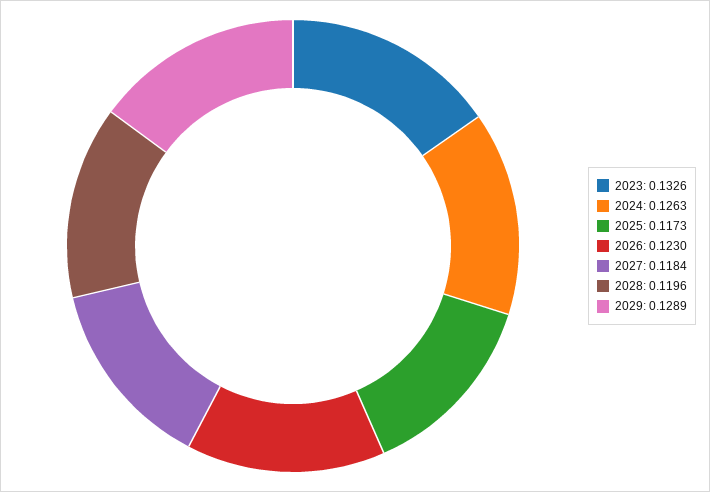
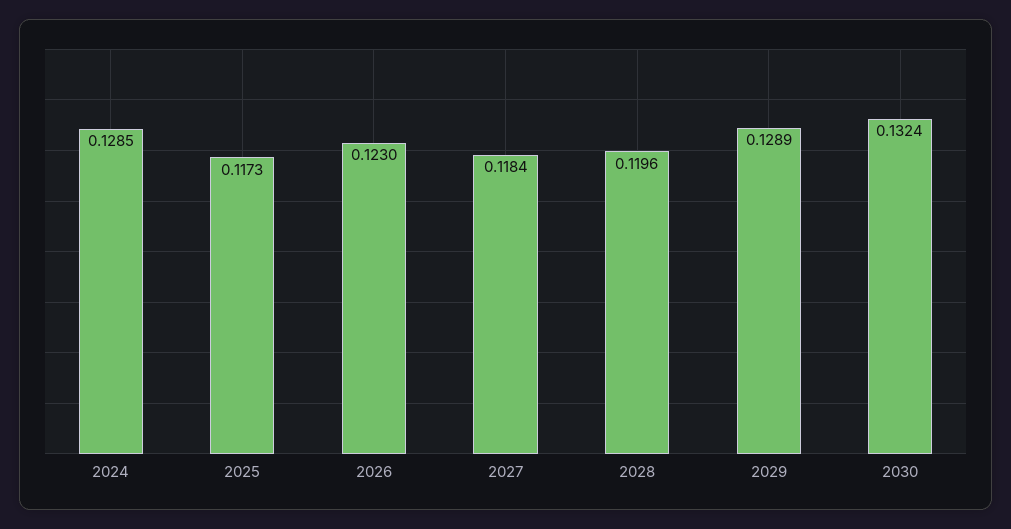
2023: 0.1326 -> none
2024: 0.1263 -> 0.1285
2030: none -> 0.1324

